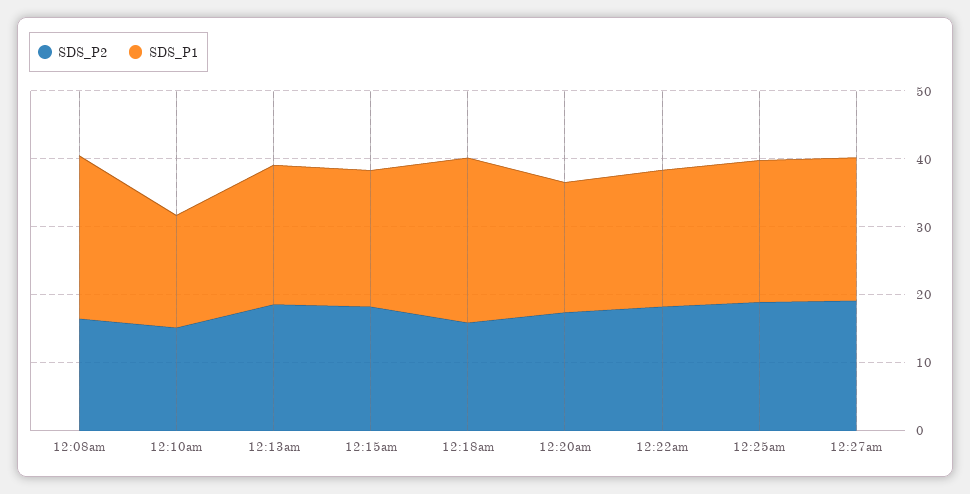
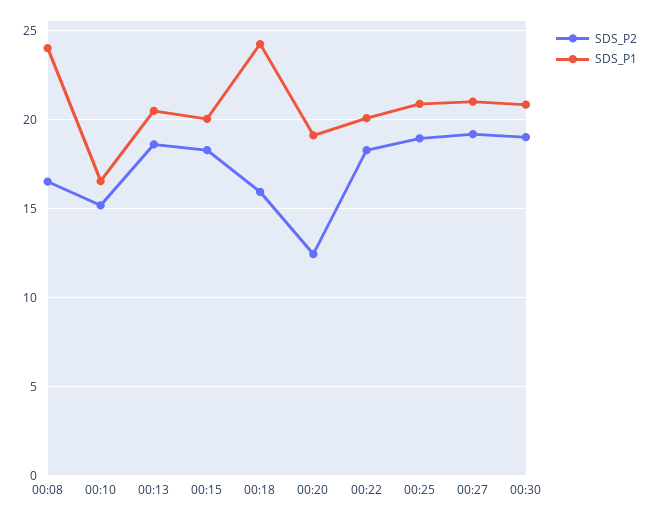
SDS_P2, 12:20am: 18 -> 12.5
SDS_P2, 00:30: none -> 19
SDS_P1, 00:30: none -> 21

